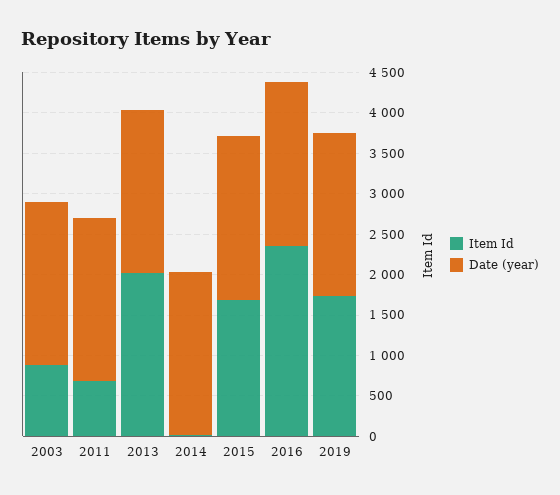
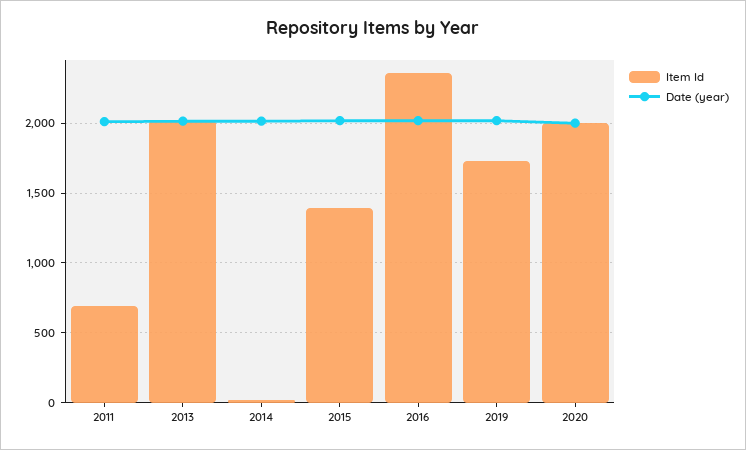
Item Id, 2003: 900 -> none
Date (year), 2003: 2000 -> none
Item Id, 2015: 1700 -> 1400
Item Id, 2020: none -> 2000
Date (year), 2020: none -> 2000

